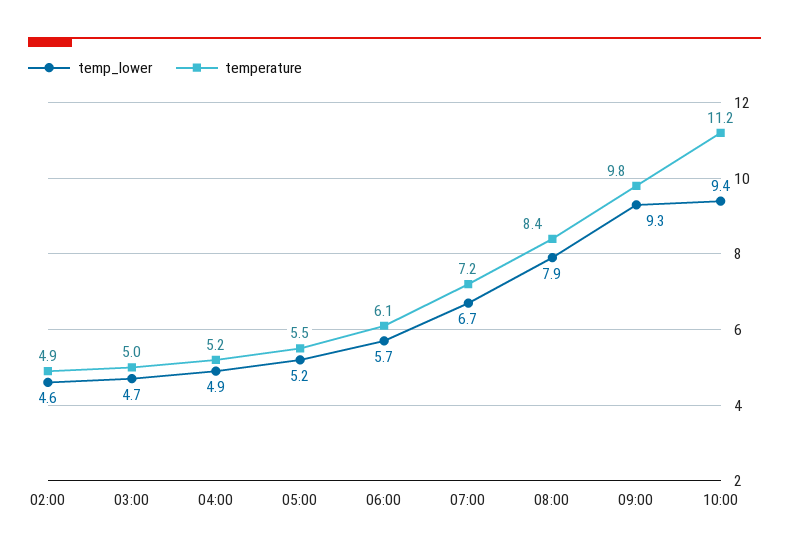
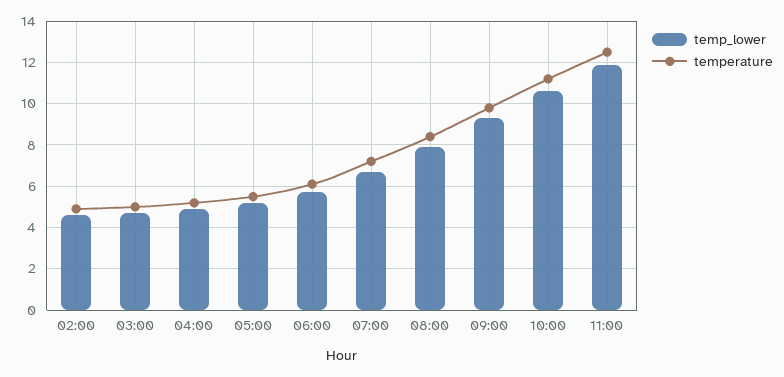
temp_lower, 10:00: 9.4 -> 10.5
temp_lower, 11:00: none -> 12
temperature, 11:00: none -> 12.5

